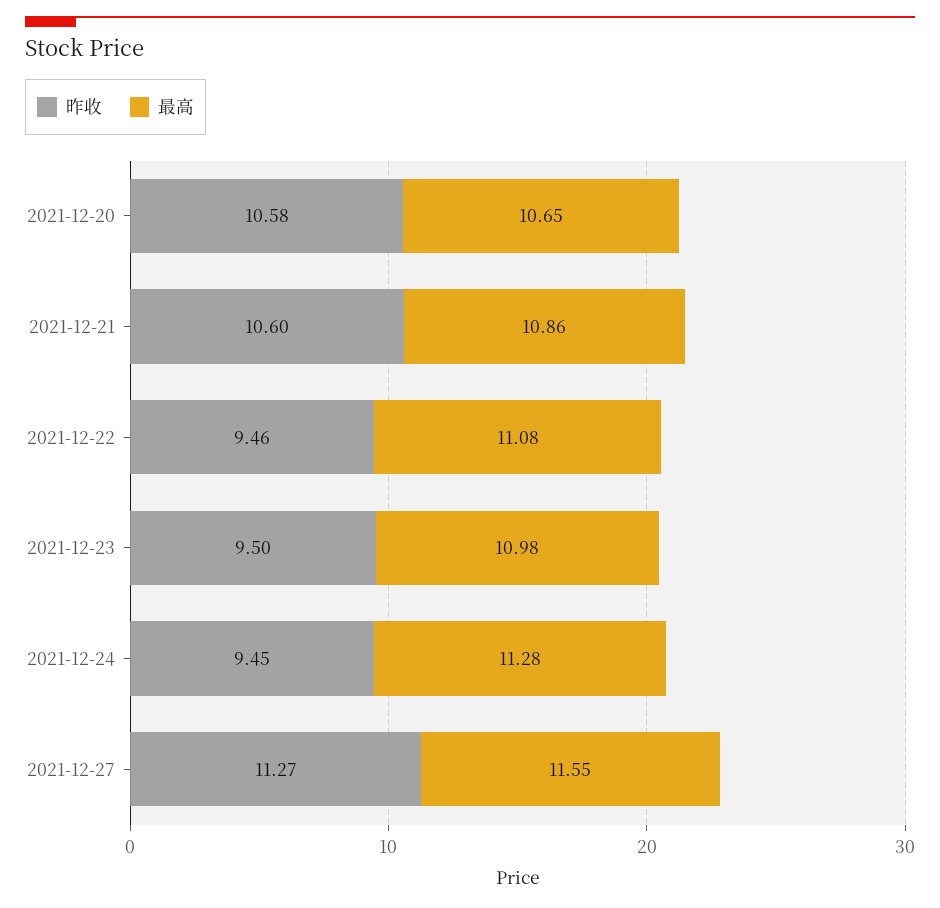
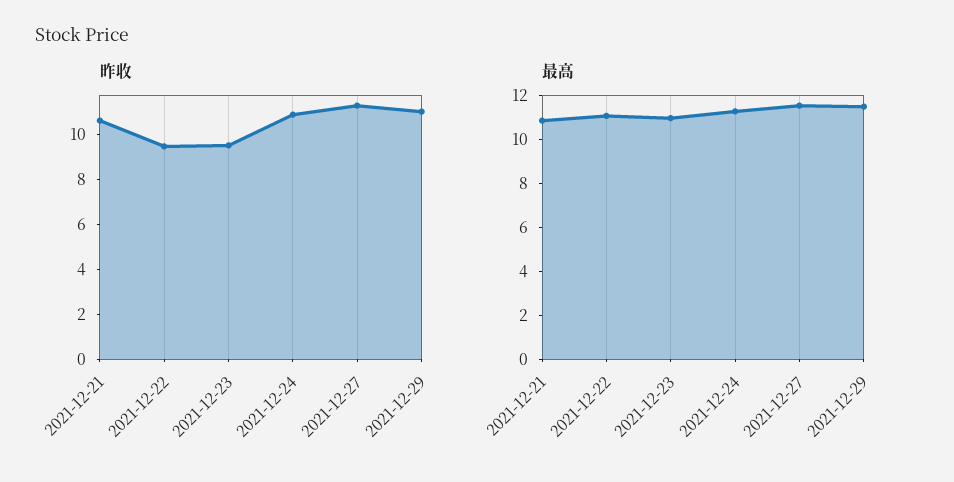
昨收, 2021-12-20: 10.58 -> none
最高, 2021-12-20: 10.65 -> none
昨收, 2021-12-24: 9.45 -> 11
昨收, 2021-12-29: none -> 11
最高, 2021-12-29: none -> 11.5

